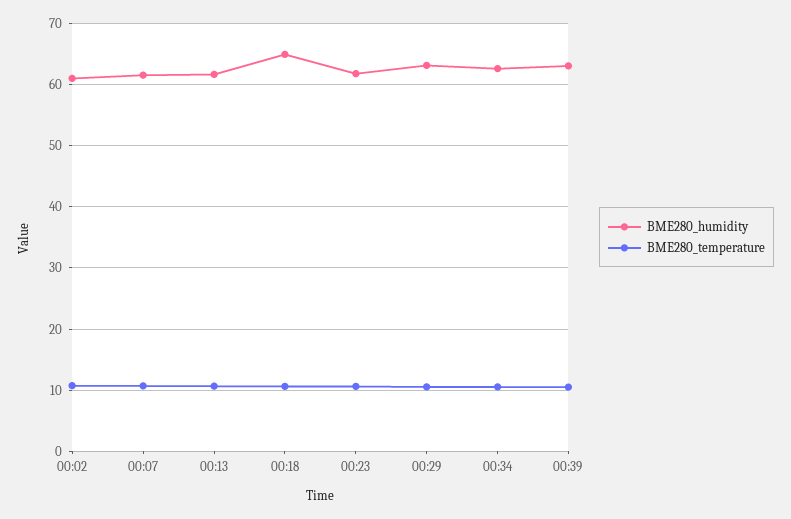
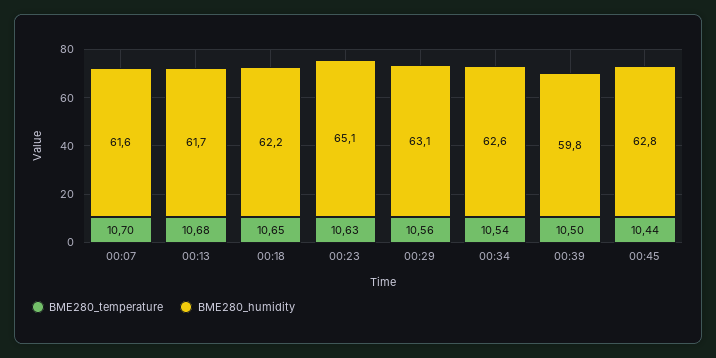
BME280_humidity, 00:02: 61 -> none
BME280_temperature, 00:02: 11 -> none
BME280_humidity, 00:18: 65 -> 62.2
BME280_humidity, 00:23: 62 -> 65.1
BME280_humidity, 00:39: 63 -> 59.8
BME280_temperature, 00:45: none -> 10.44
BME280_humidity, 00:45: none -> 62.8

